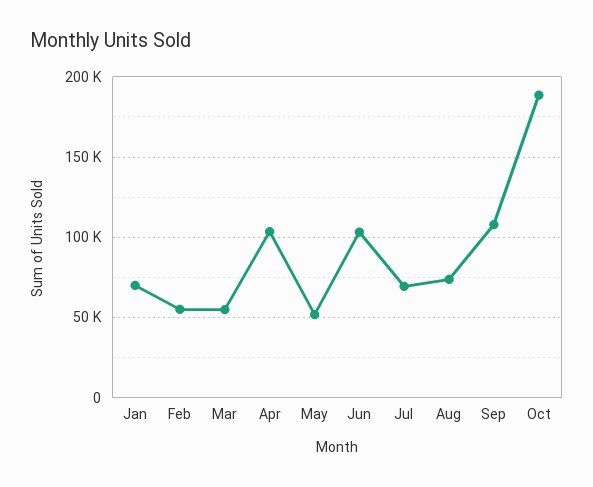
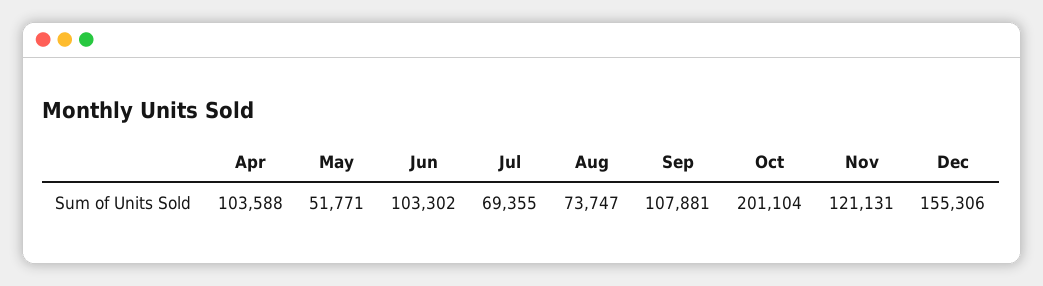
Jan: 70000 -> none
Feb: 55000 -> none
Mar: 55000 -> none
Oct: 190000 -> 201104
Nov: none -> 121131
Dec: none -> 155306

